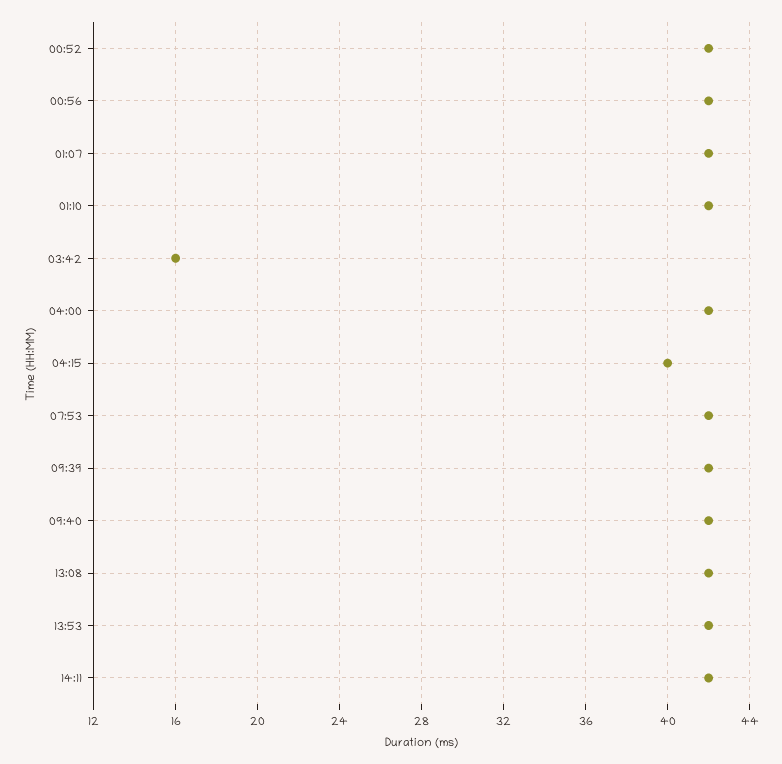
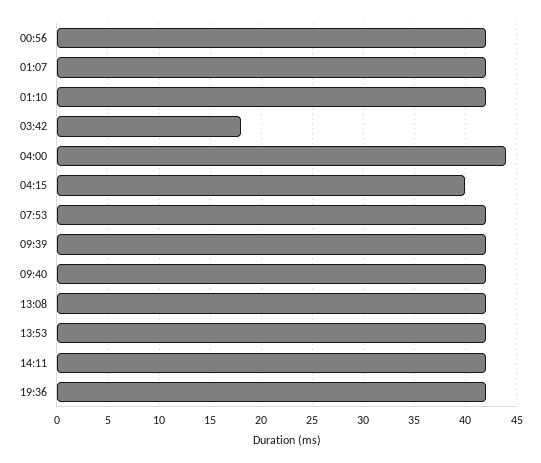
00:52: 42 -> none
03:42: 16 -> 18
04:00: 42 -> 44
19:36: none -> 42

